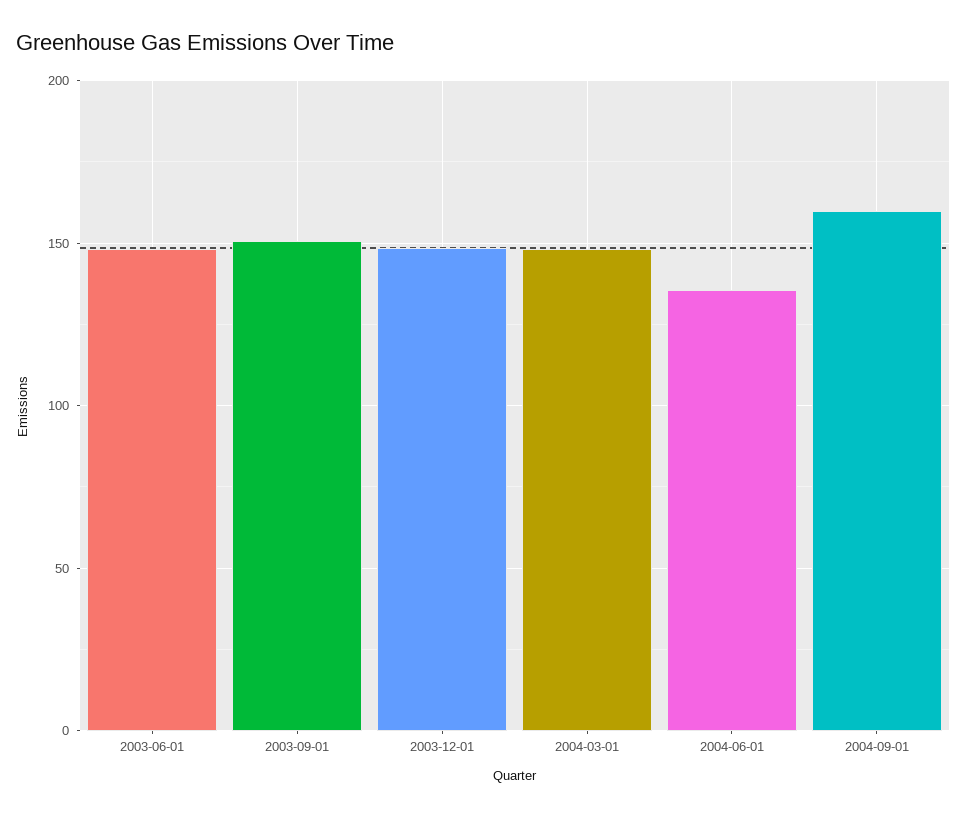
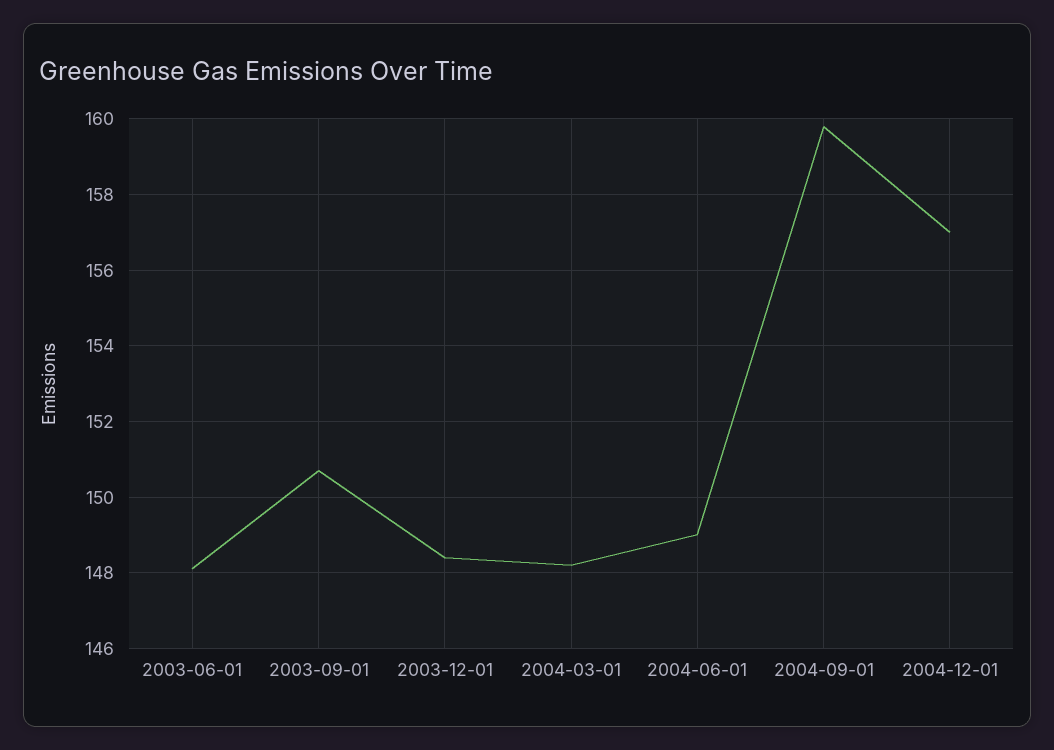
2004-06-01: 135 -> 149
2004-12-01: none -> 157

